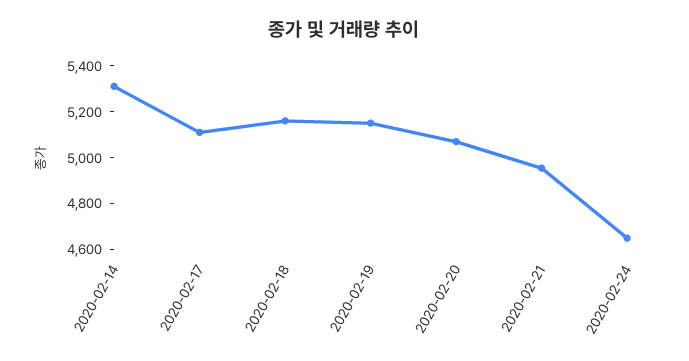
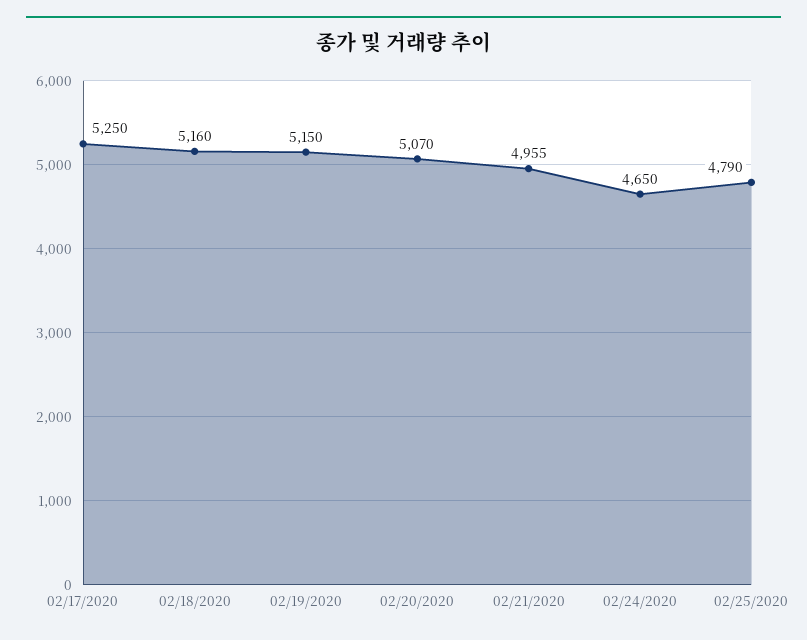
2020-02-14: 5300 -> none
2020-02-17: 5100 -> 5250
02/25/2020: none -> 4790

